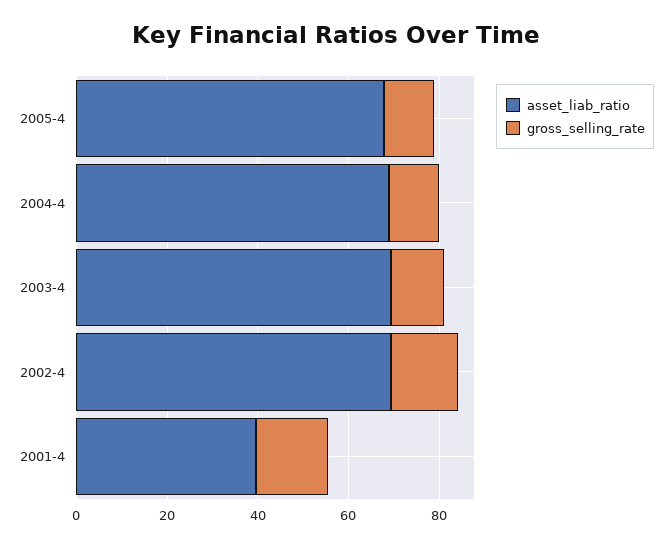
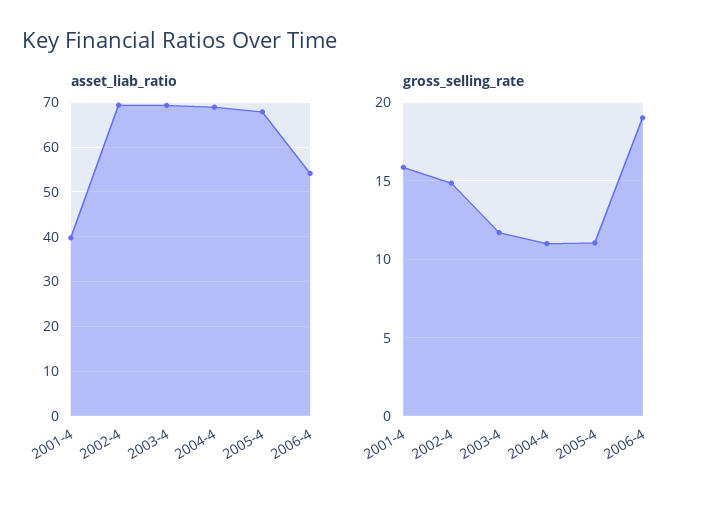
asset_liab_ratio, 2006-4: none -> 54
gross_selling_rate, 2006-4: none -> 19

